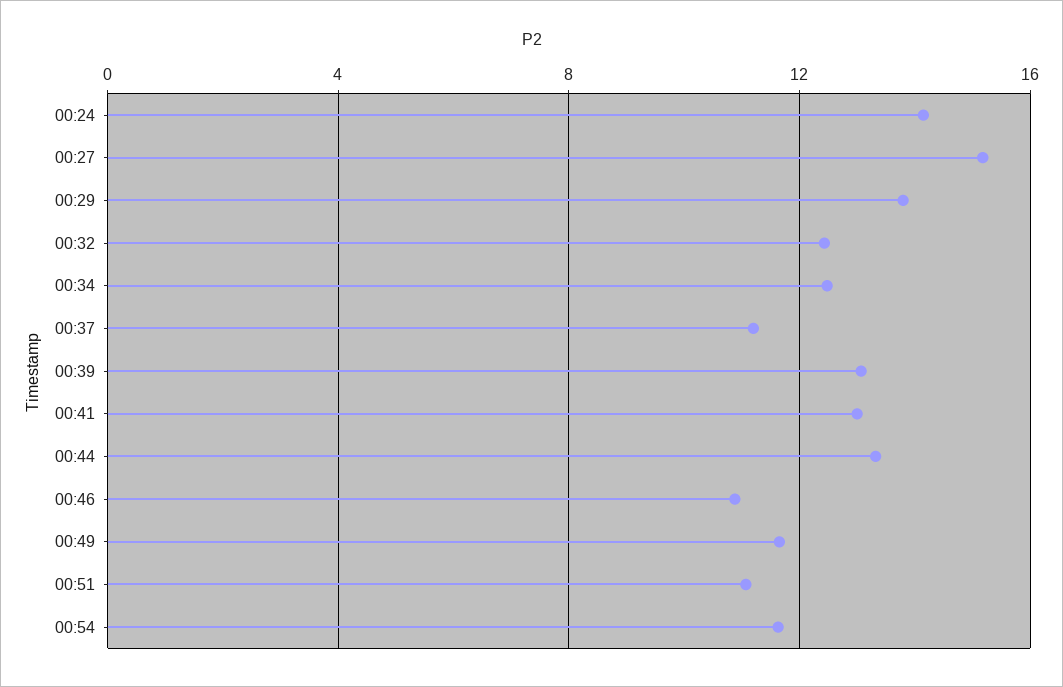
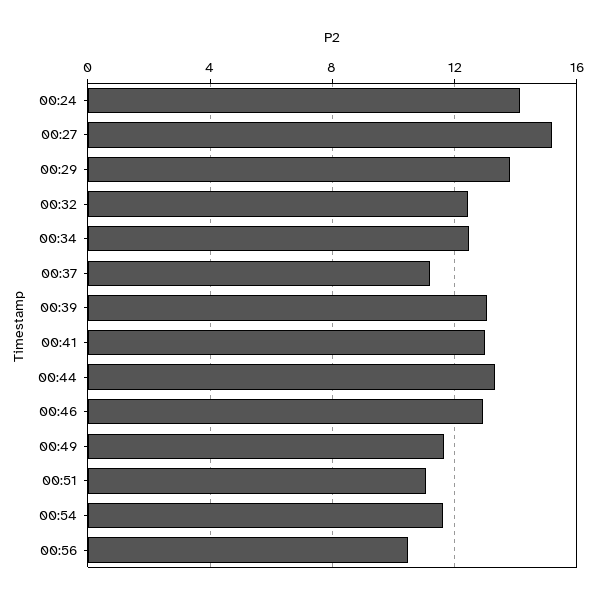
00:46: 11 -> 13
00:56: none -> 10.5

